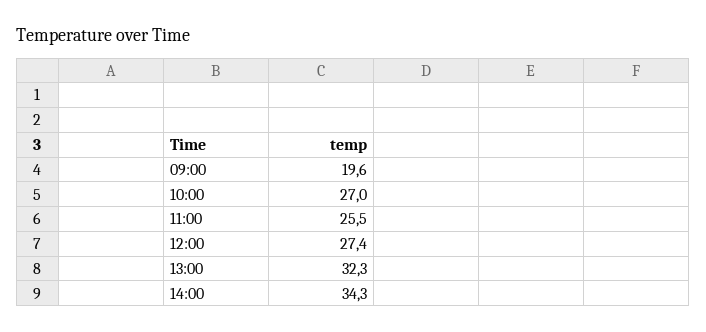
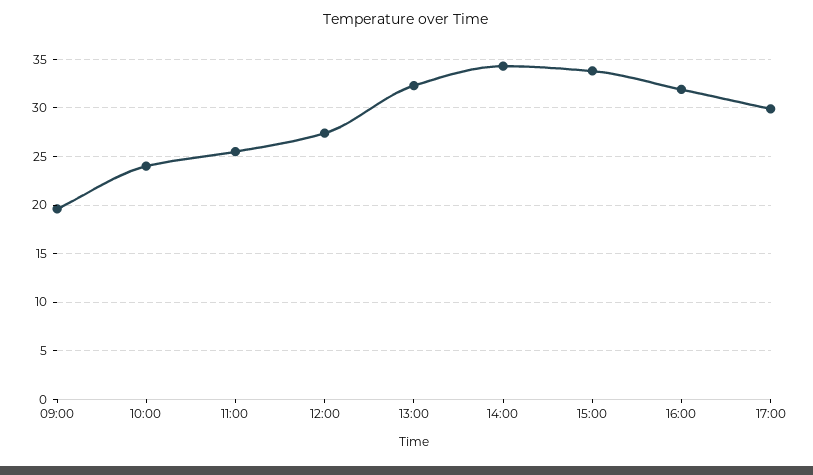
10:00: 27 -> 24
15:00: none -> 34
16:00: none -> 32
17:00: none -> 30

